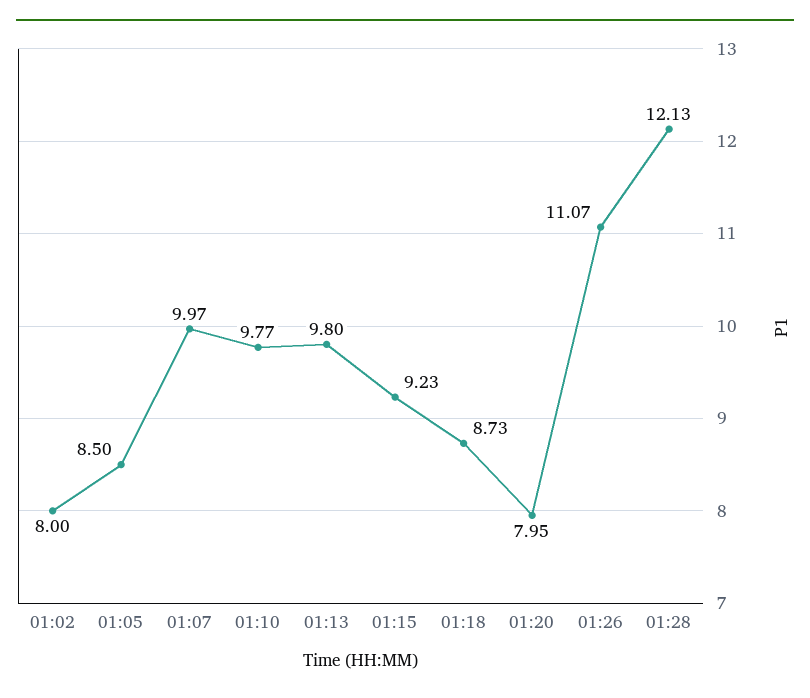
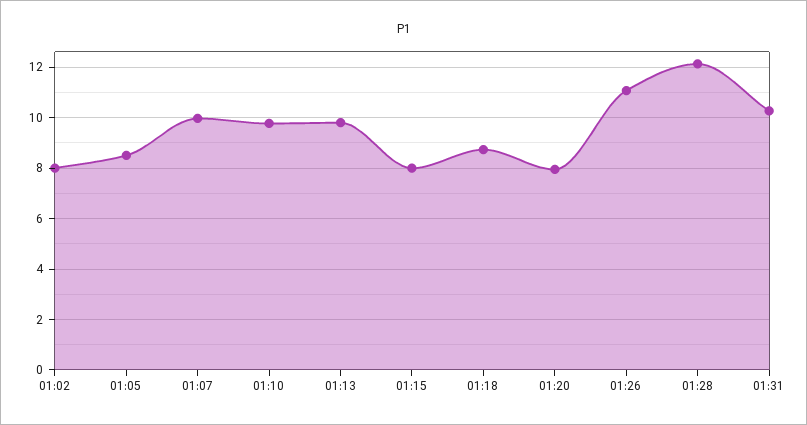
01:15: 9.23 -> 8
01:31: none -> 10.25

